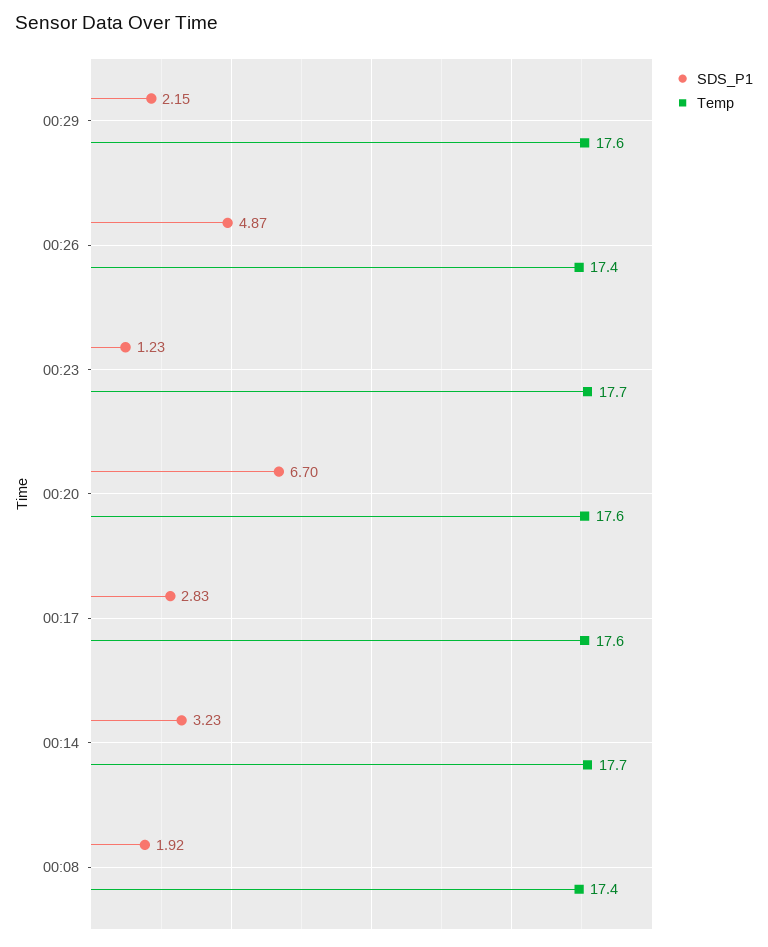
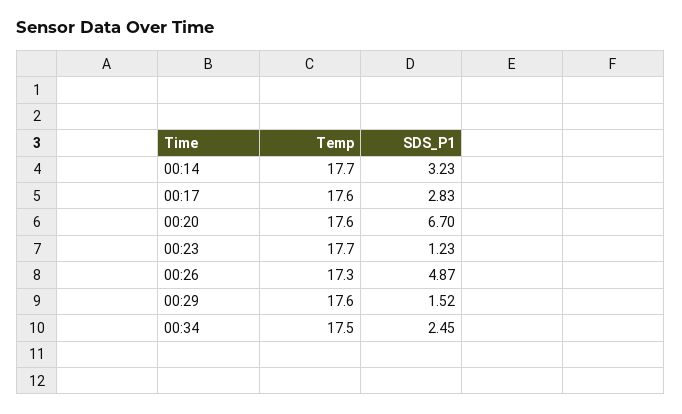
SDS_P1, 00:29: 2.15 -> 1.52
Temp, 00:26: 17.4 -> 17.3
SDS_P1, 00:08: 1.92 -> none
Temp, 00:08: 17.4 -> none
Temp, 00:34: none -> 17.5
SDS_P1, 00:34: none -> 2.45

